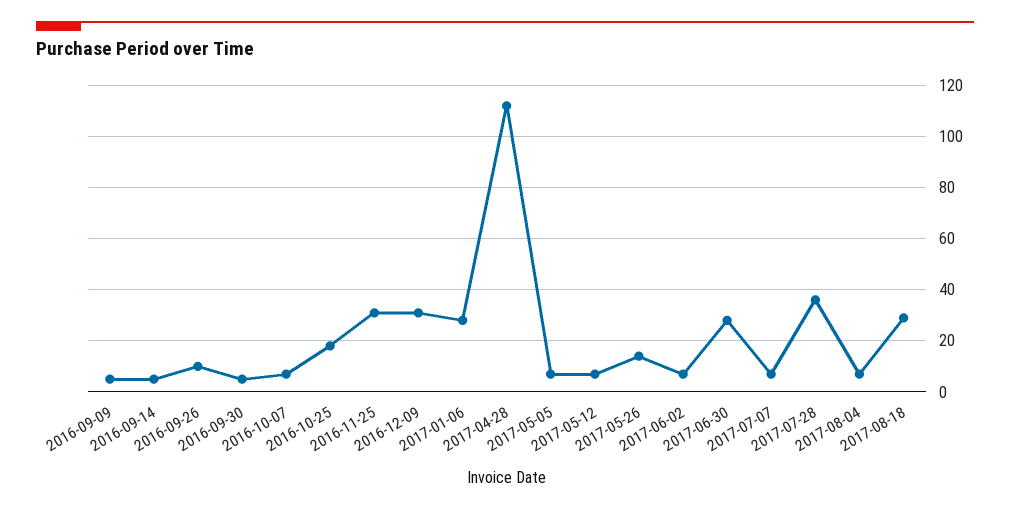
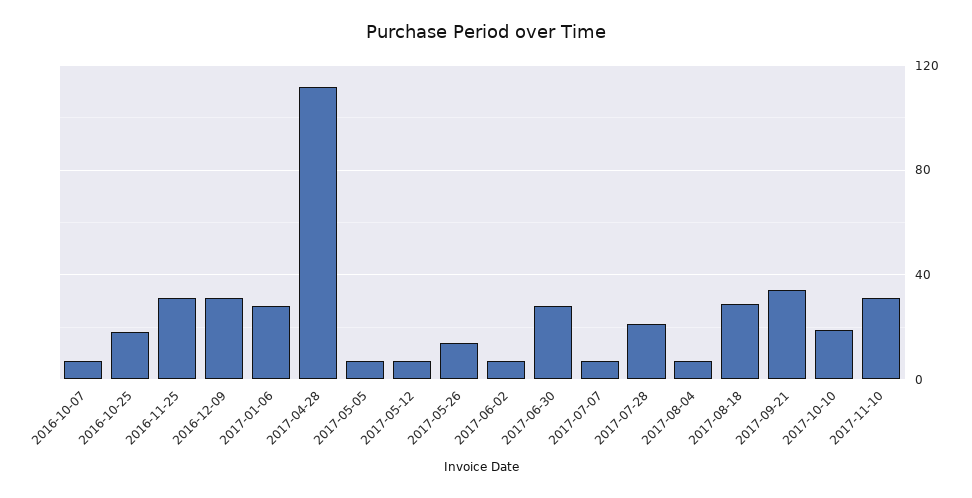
2016-09-09: 5 -> none
2016-09-14: 5 -> none
2016-09-26: 10 -> none
2016-09-30: 5 -> none
2017-07-28: 35 -> 20
2017-09-21: none -> 35
2017-10-10: none -> 20
2017-11-10: none -> 30

